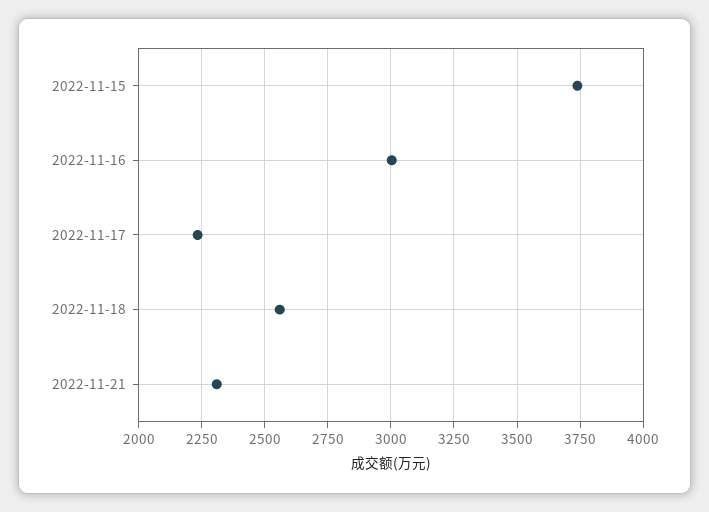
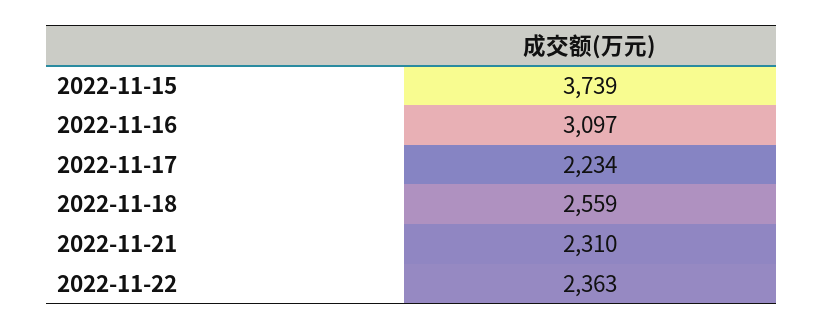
2022-11-16: 3000 -> 3097
2022-11-22: none -> 2363

